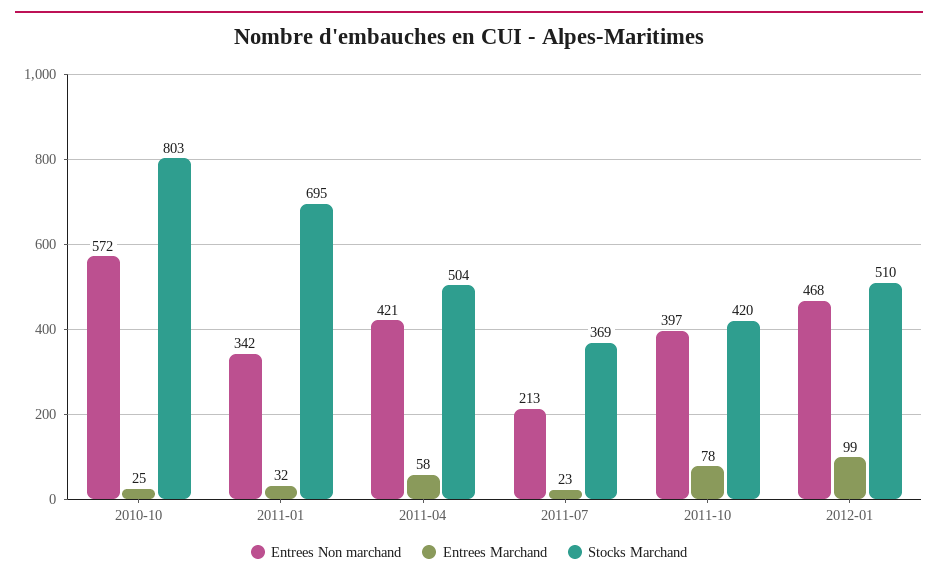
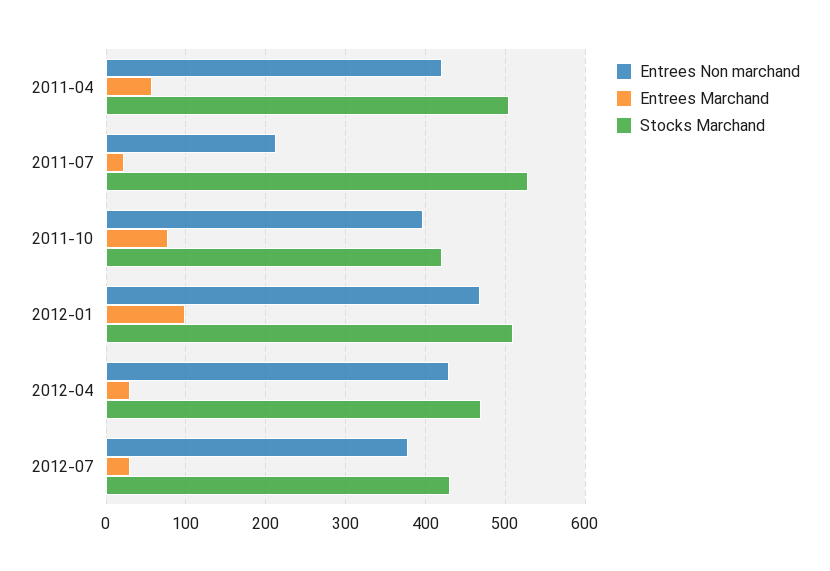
Entrees Non marchand, 2010-10: 572 -> none
Entrees Marchand, 2010-10: 25 -> none
Stocks Marchand, 2010-10: 803 -> none
Entrees Non marchand, 2011-01: 342 -> none
Entrees Marchand, 2011-01: 32 -> none
Stocks Marchand, 2011-01: 695 -> none
Stocks Marchand, 2011-07: 369 -> 530
Entrees Non marchand, 2012-04: none -> 430
Entrees Marchand, 2012-04: none -> 30
Stocks Marchand, 2012-04: none -> 470
Entrees Non marchand, 2012-07: none -> 380
Entrees Marchand, 2012-07: none -> 30
Stocks Marchand, 2012-07: none -> 430

